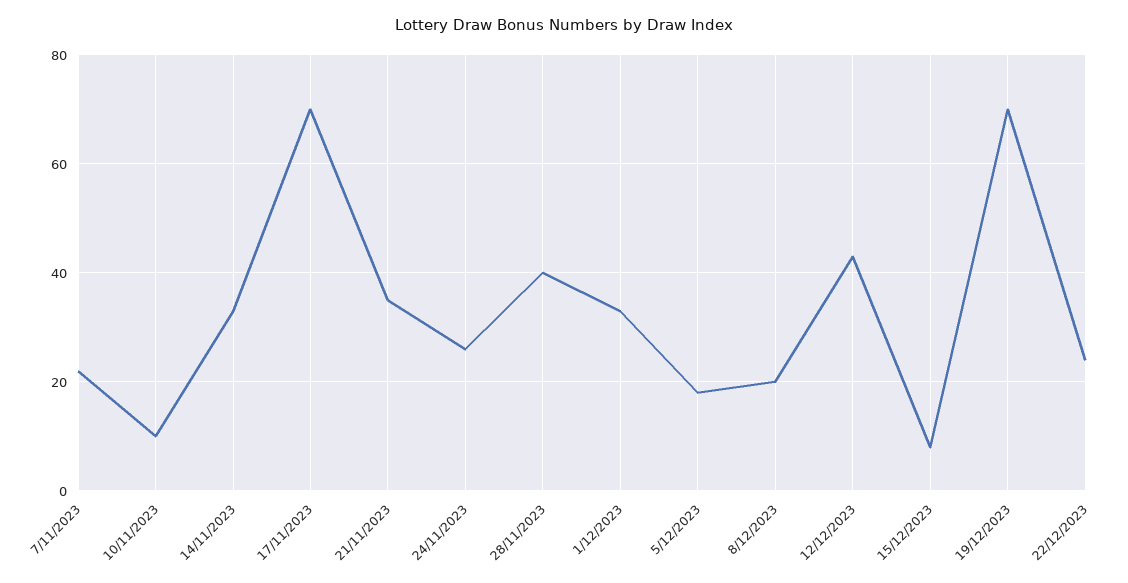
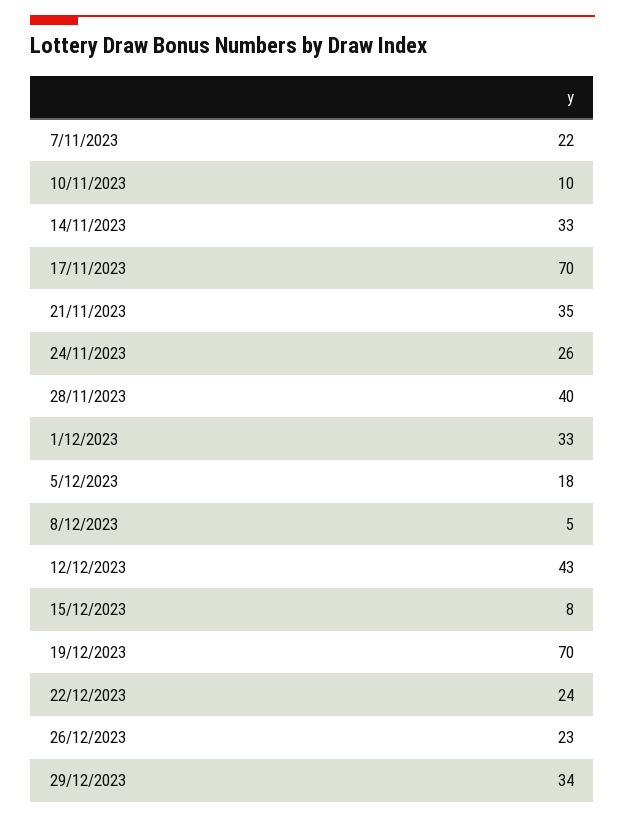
8/12/2023: 20 -> 5
26/12/2023: none -> 23
29/12/2023: none -> 34

